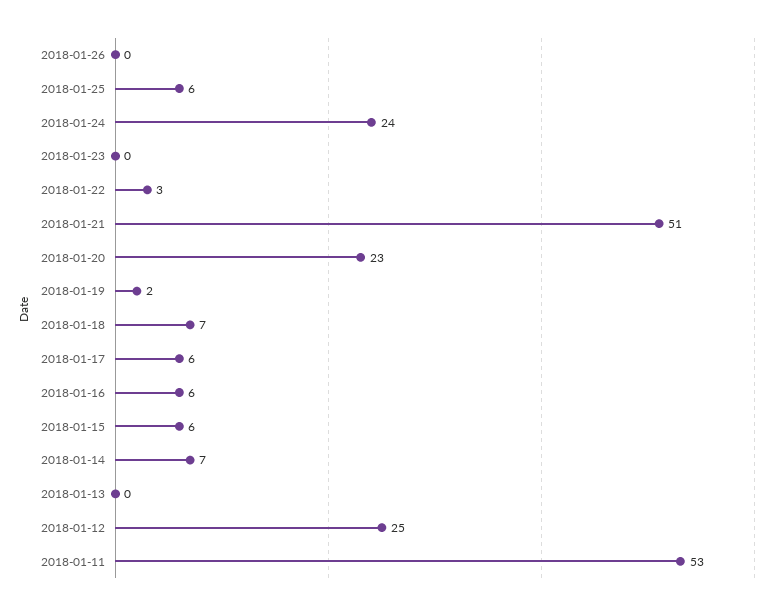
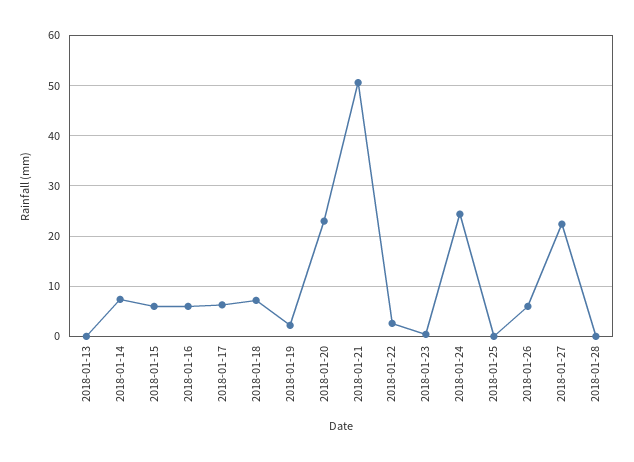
2018-01-26: 0 -> 6
2018-01-25: 6 -> 0
2018-01-12: 25 -> none
2018-01-11: 53 -> none
2018-01-27: none -> 22
2018-01-28: none -> 0

